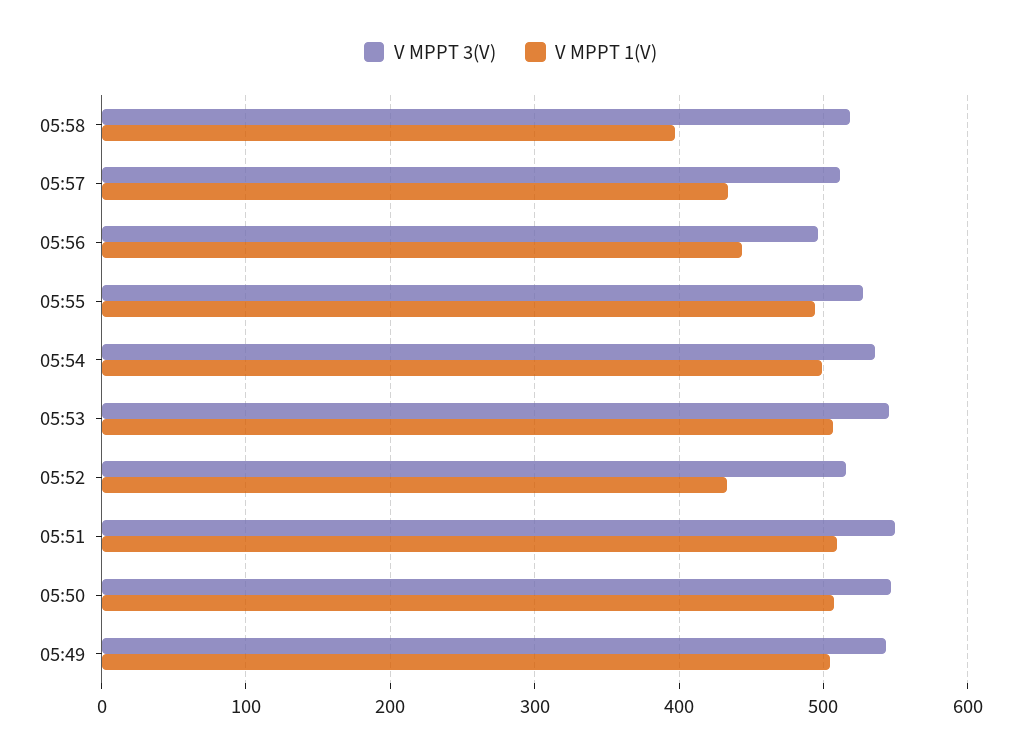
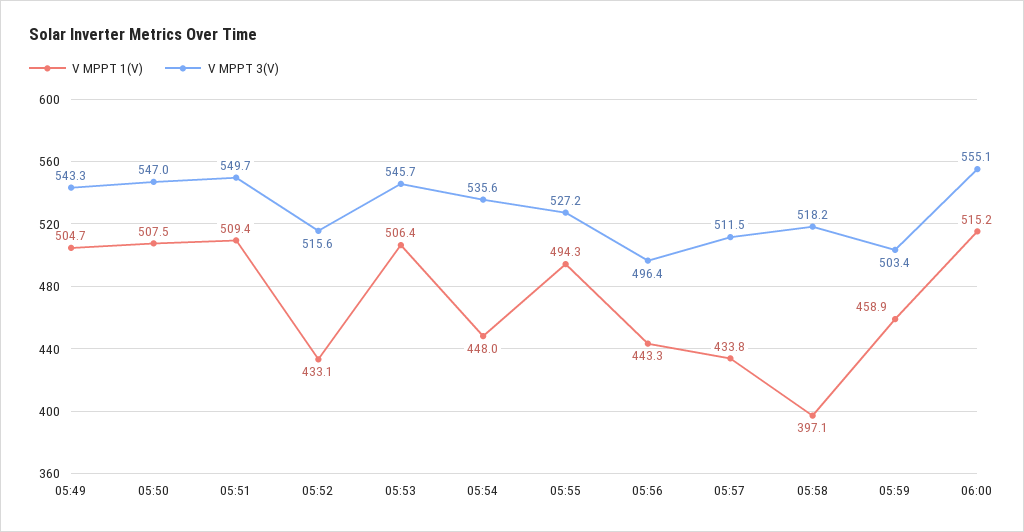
V MPPT 1(V), 05:54: 500 -> 448
V MPPT 1(V), 05:59: none -> 458.9
V MPPT 3(V), 05:59: none -> 503.4
V MPPT 1(V), 06:00: none -> 515.2
V MPPT 3(V), 06:00: none -> 555.1

